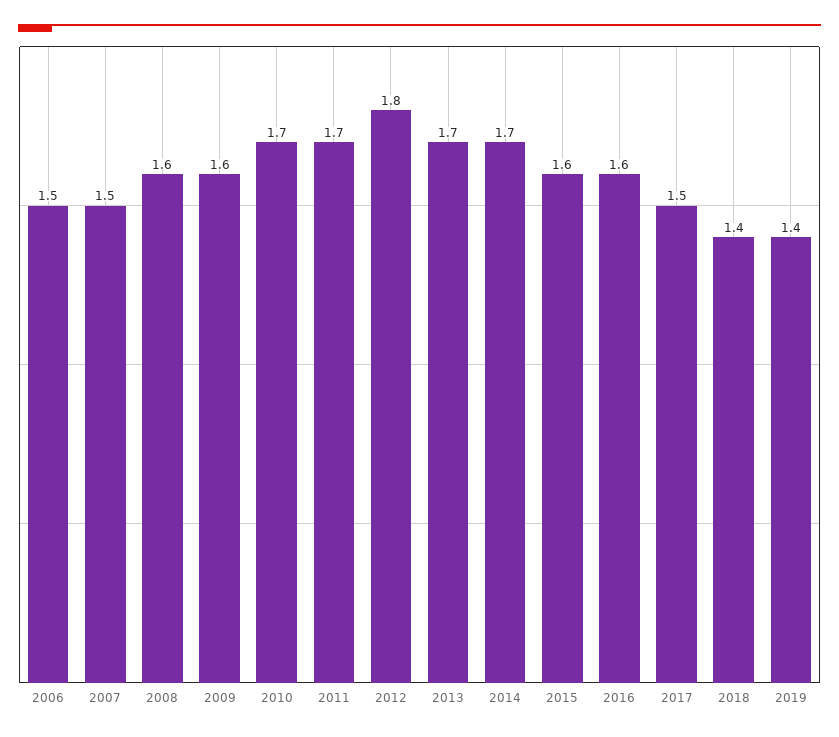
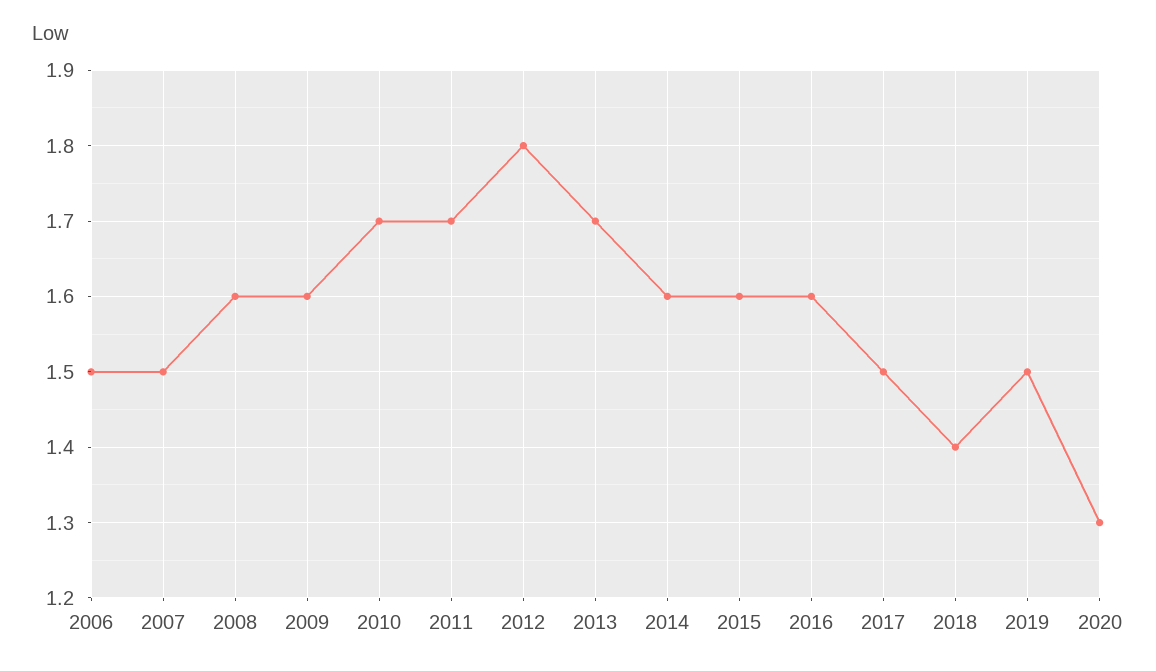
2014: 1.7 -> 1.6
2019: 1.4 -> 1.5
2020: none -> 1.3

